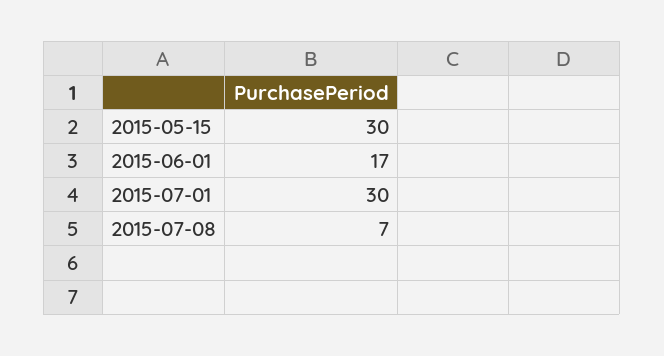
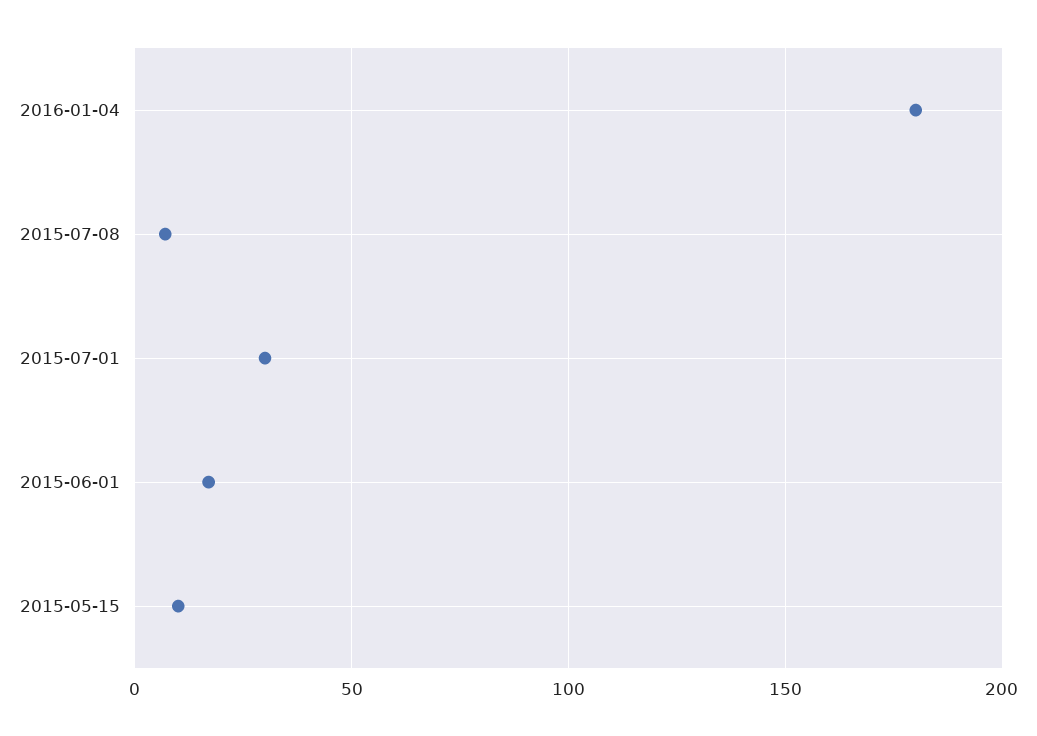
2015-05-15: 30 -> 10
2016-01-04: none -> 180

